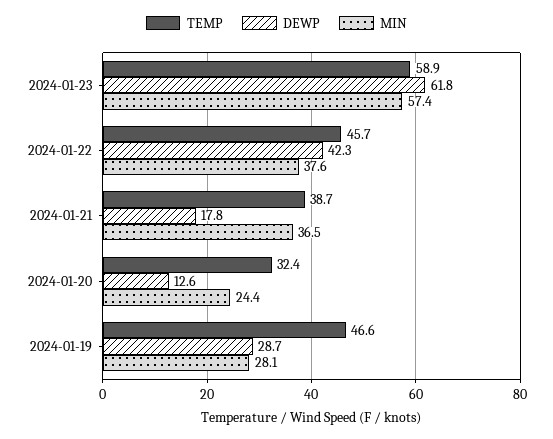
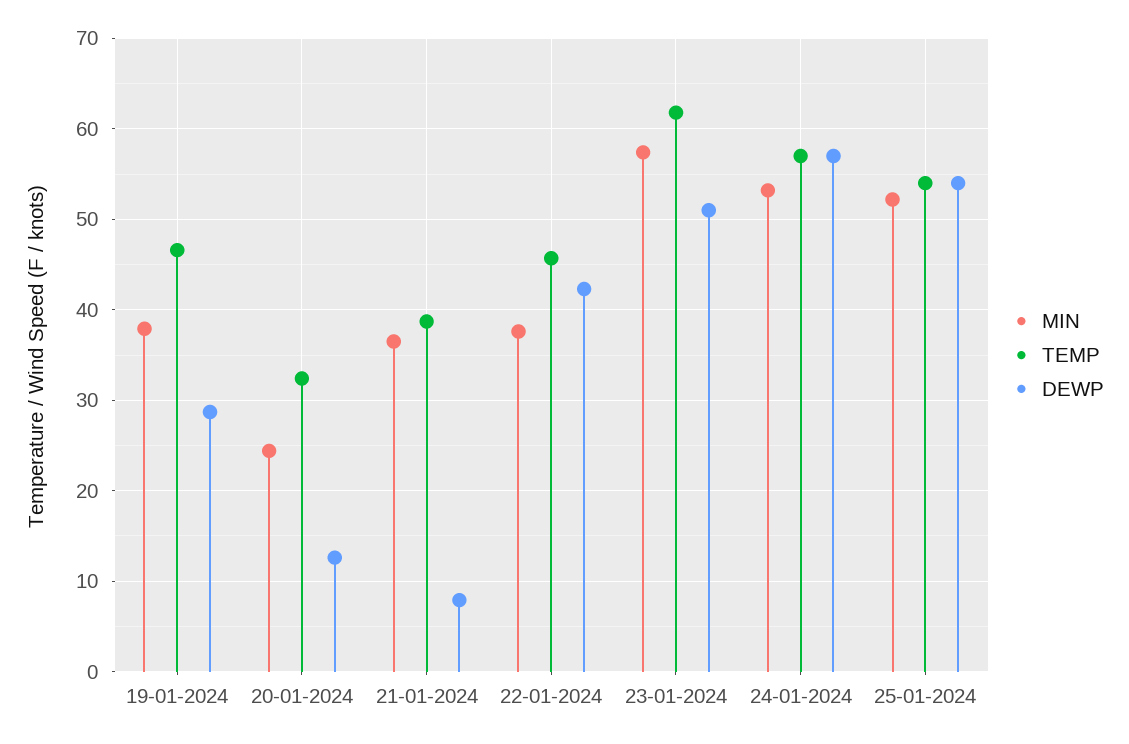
TEMP, 2024-01-23: 58.9 -> 62
DEWP, 2024-01-23: 61.8 -> 51
DEWP, 2024-01-21: 17.8 -> 8
MIN, 2024-01-19: 28.1 -> 38
MIN, 24-01-2024: none -> 53
TEMP, 24-01-2024: none -> 57
DEWP, 24-01-2024: none -> 57
MIN, 25-01-2024: none -> 52
TEMP, 25-01-2024: none -> 54
DEWP, 25-01-2024: none -> 54

